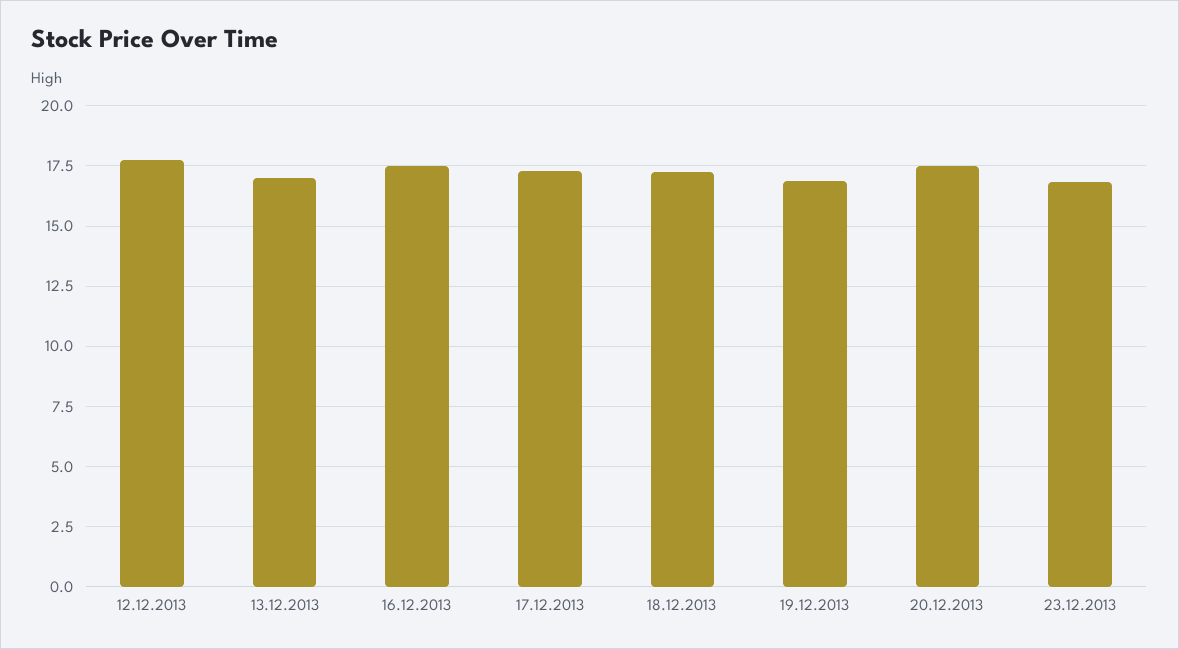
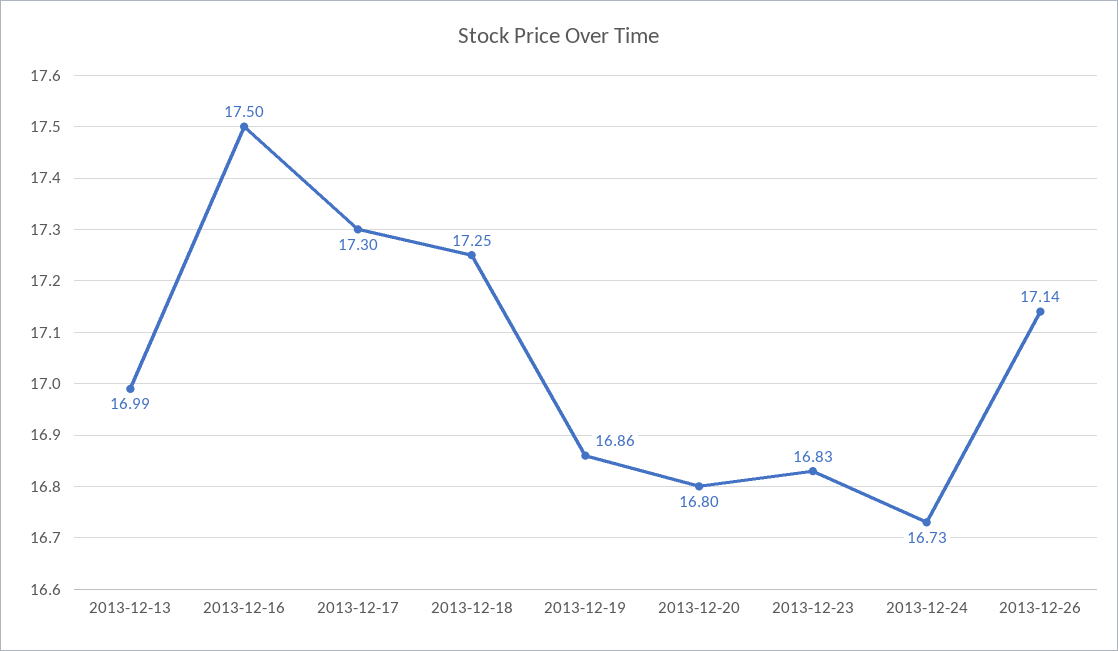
12.12.2013: 17.75 -> none
20.12.2013: 17.5 -> 16.8
2013-12-24: none -> 16.73
2013-12-26: none -> 17.14

